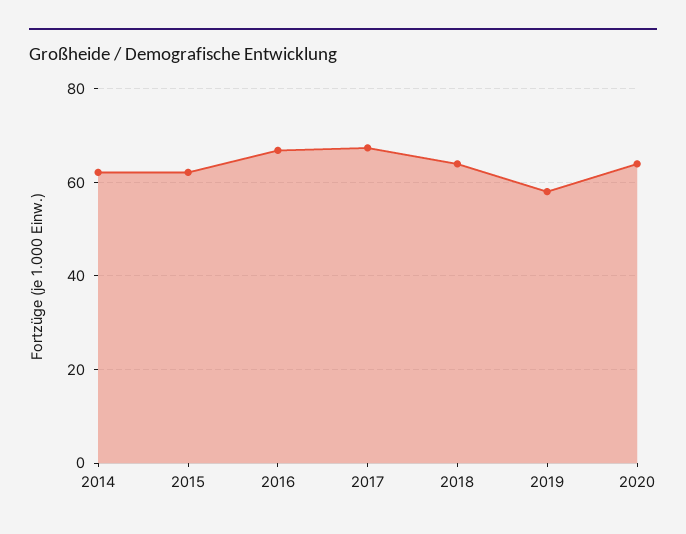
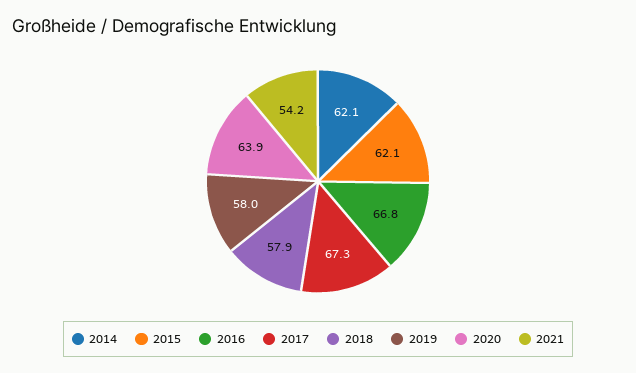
2018: 64 -> 57.9
2021: none -> 54.2

